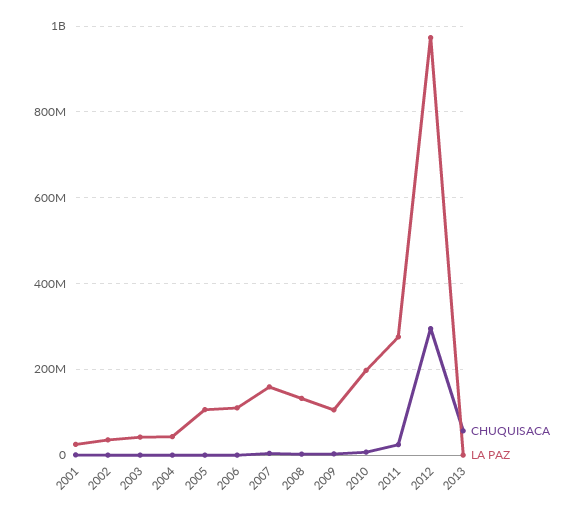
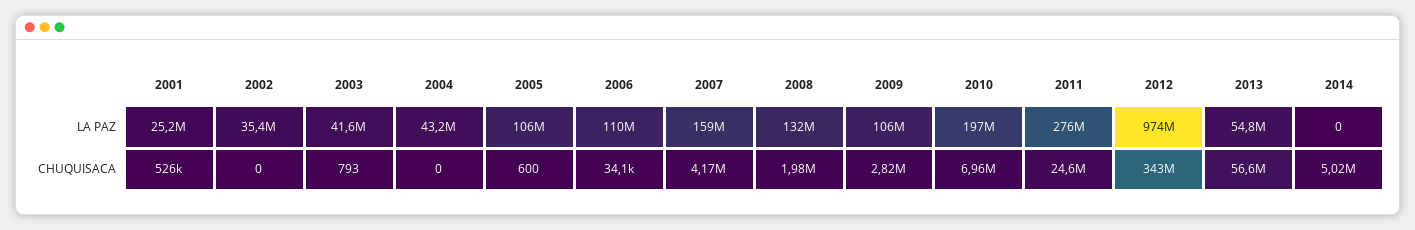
CHUQUISACA, 2012: 300000000 -> 343000000
LA PAZ, 2013: 0 -> 54800000
LA PAZ, 2014: none -> 0
CHUQUISACA, 2014: none -> 5020000

